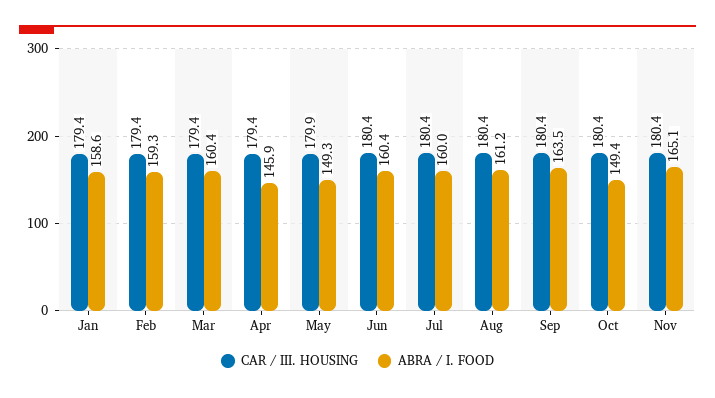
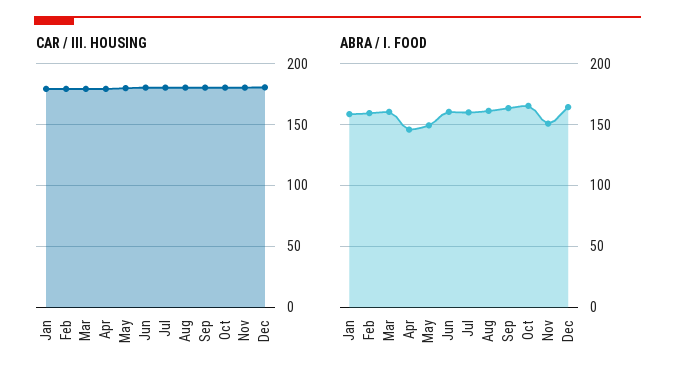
ABRA / I. FOOD, Oct: 149.4 -> 165
ABRA / I. FOOD, Nov: 165.1 -> 150
CAR / III. HOUSING, Dec: none -> 180
ABRA / I. FOOD, Dec: none -> 165

